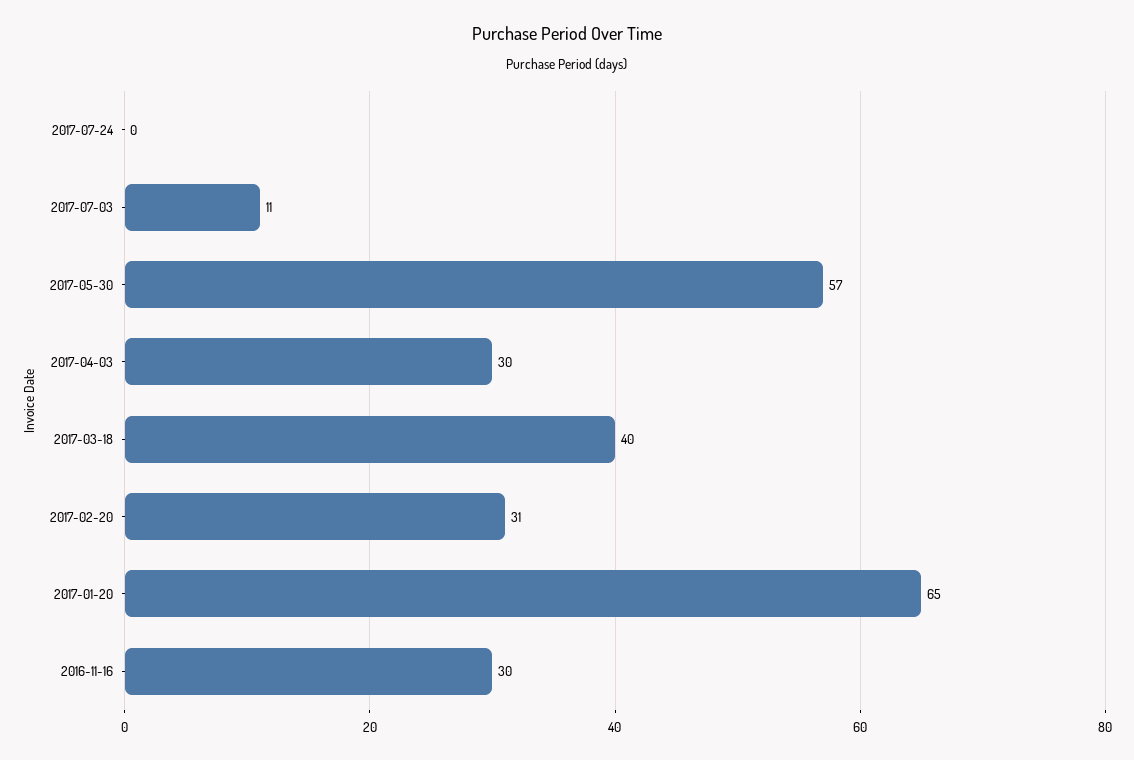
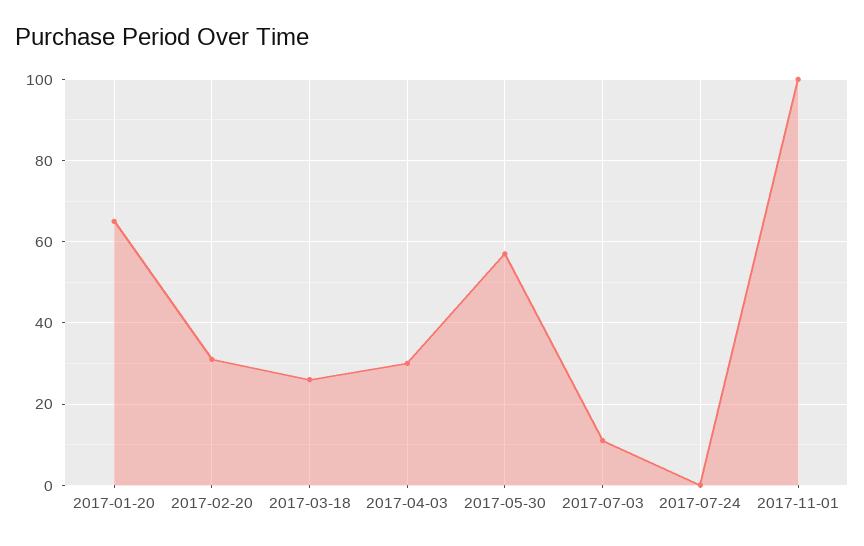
2017-03-18: 40 -> 25
2016-11-16: 30 -> none
2017-11-01: none -> 100

